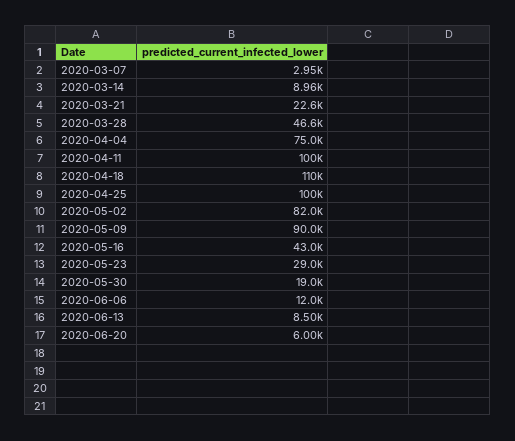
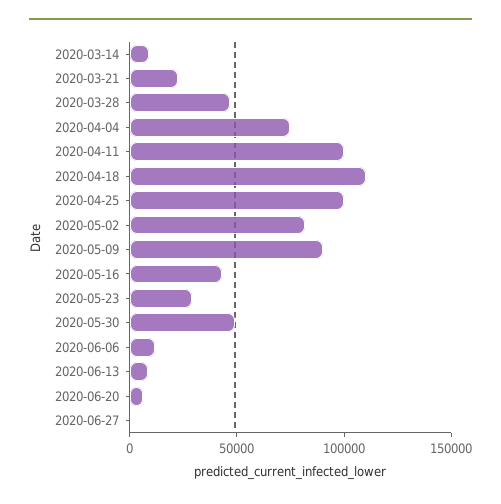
2020-03-07: 2950 -> none
2020-05-30: 19000 -> 50000
2020-06-27: none -> 0

